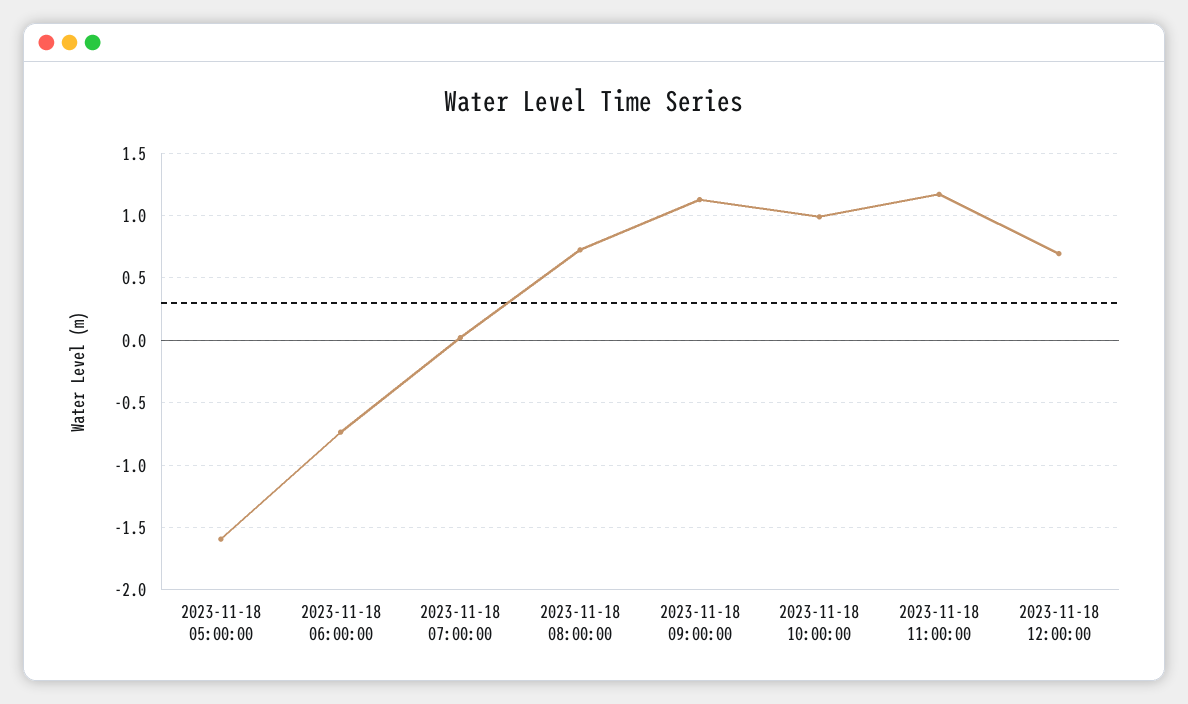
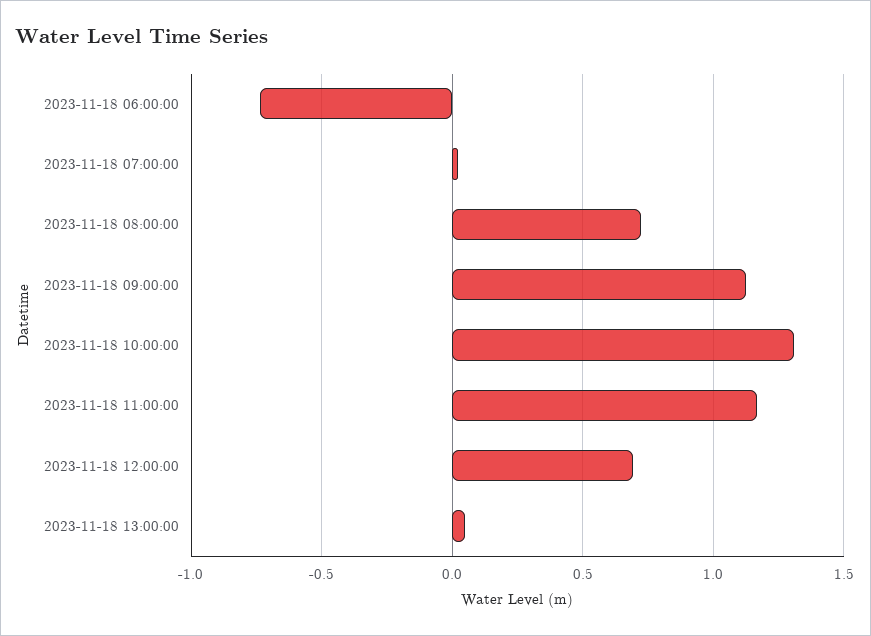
2023-11-18 05:00:00: -1.6 -> none
2023-11-18 10:00:00: 1 -> 1.3
2023-11-18 13:00:00: none -> 0.05

